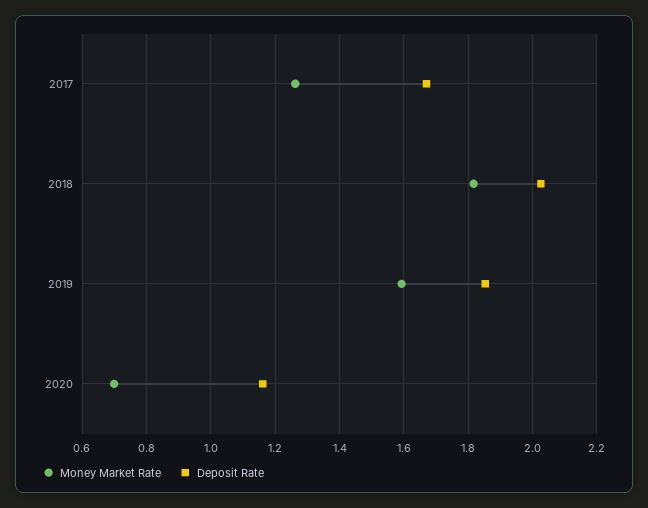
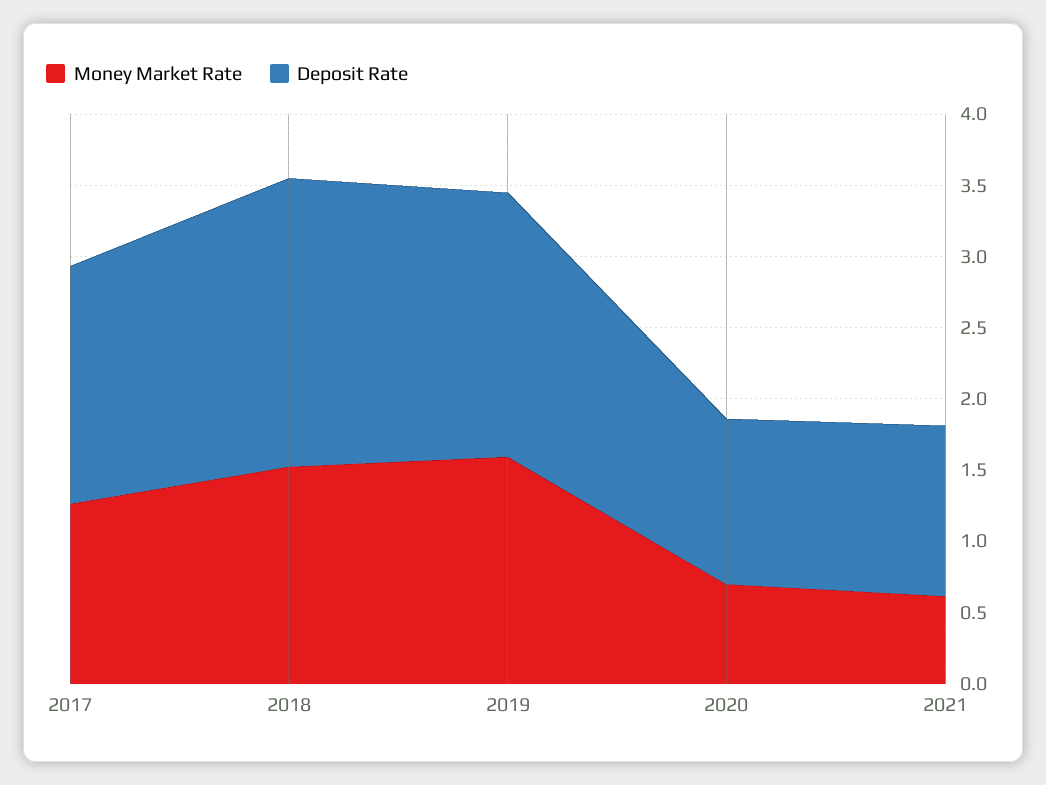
Money Market Rate, 2018: 1.82 -> 1.5
Money Market Rate, 2021: none -> 0.6
Deposit Rate, 2021: none -> 1.2

